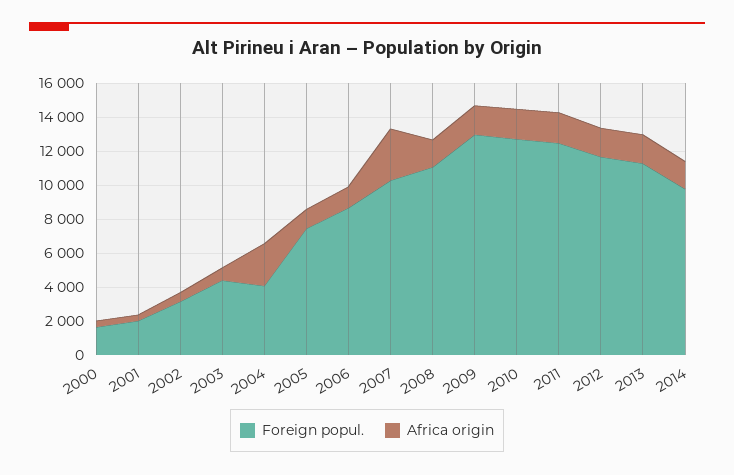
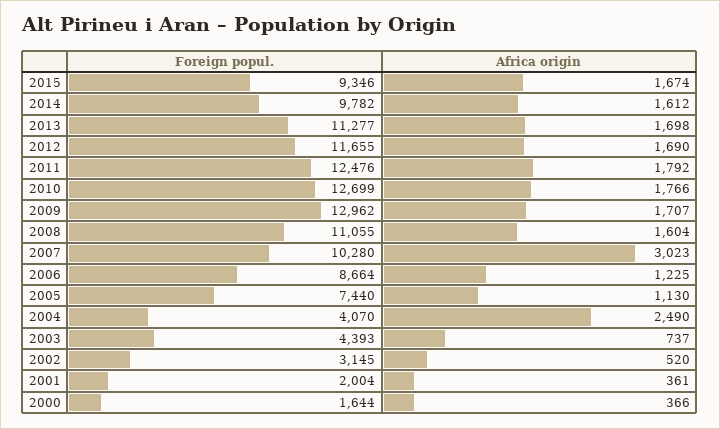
Foreign popul., 2015: none -> 9346
Africa origin, 2015: none -> 1674

